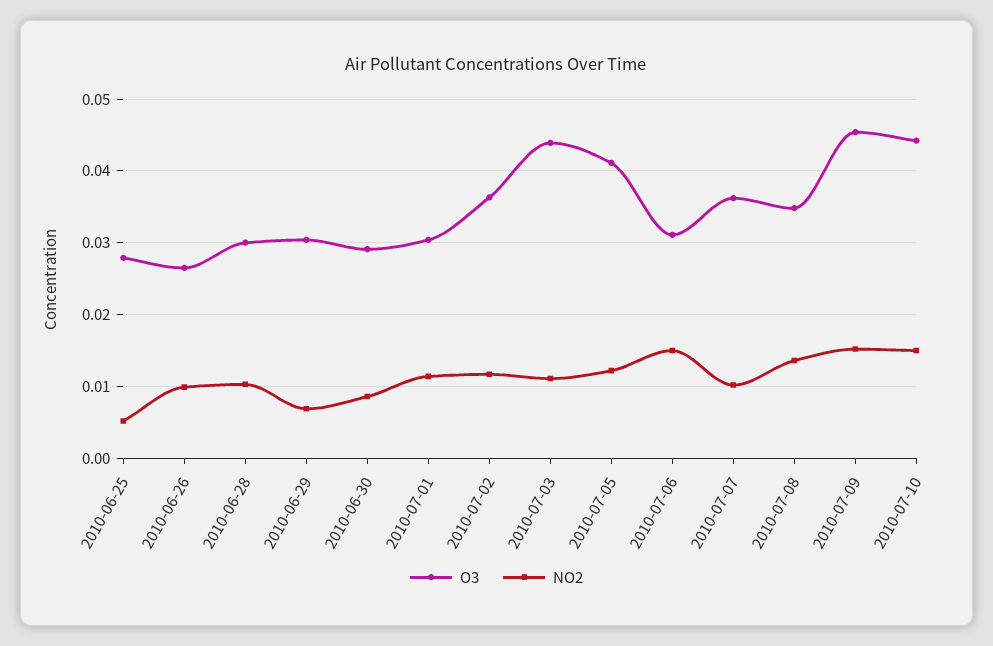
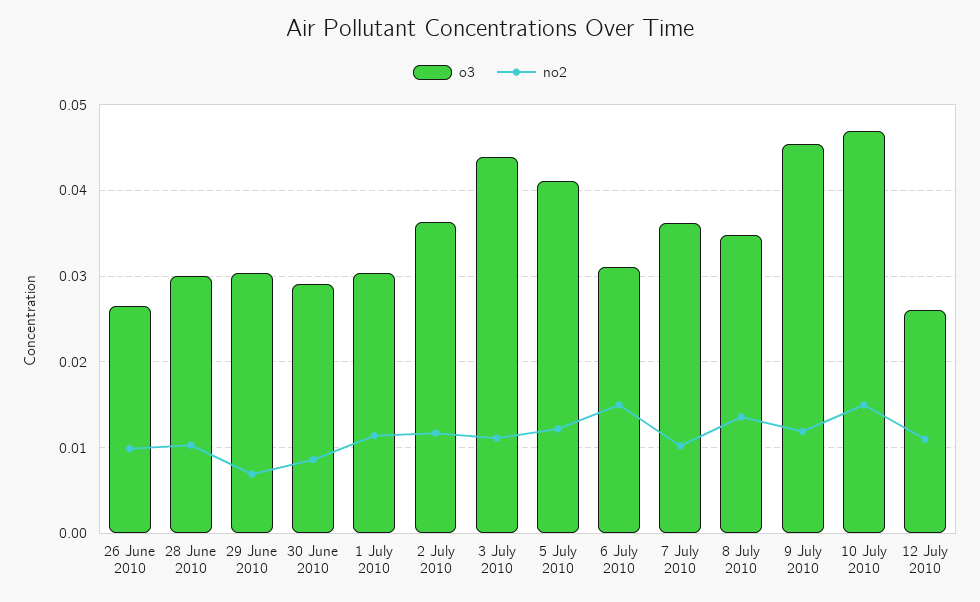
O3, 2010-06-25: 0.028 -> none
NO2, 2010-06-25: 0.005 -> none
NO2, 2010-07-09: 0.015 -> 0.012
O3, 2010-07-10: 0.044 -> 0.047
O3, 12 July 2010: none -> 0.026
NO2, 12 July 2010: none -> 0.011

